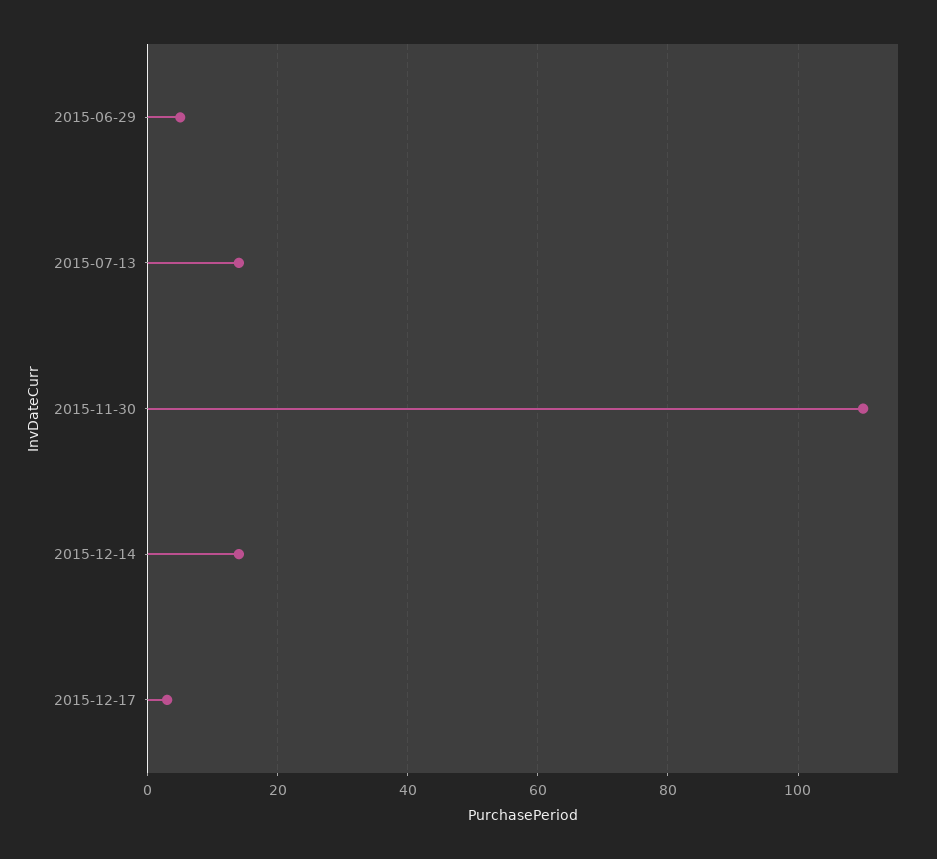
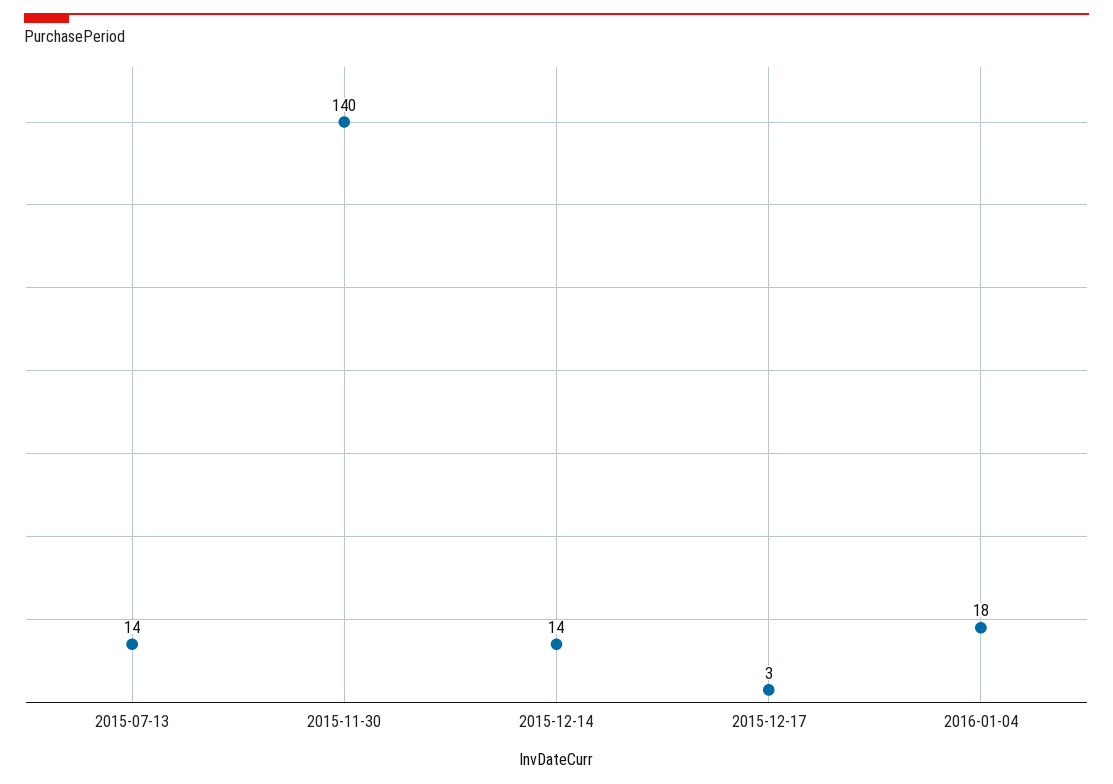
2015-06-29: 5 -> none
2015-11-30: 110 -> 140
2016-01-04: none -> 18

